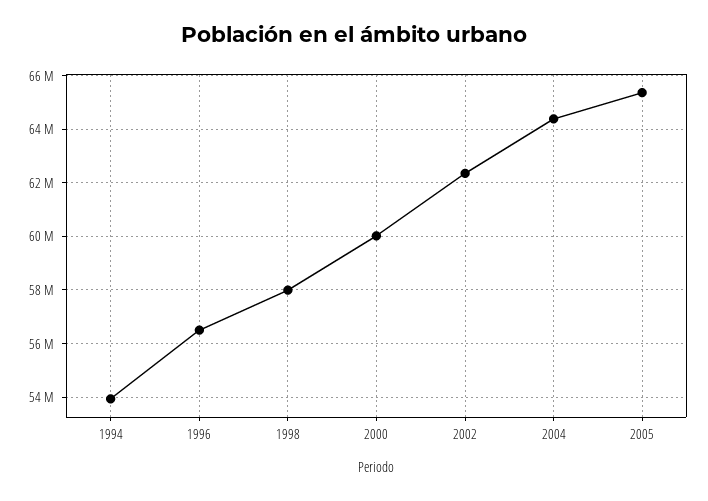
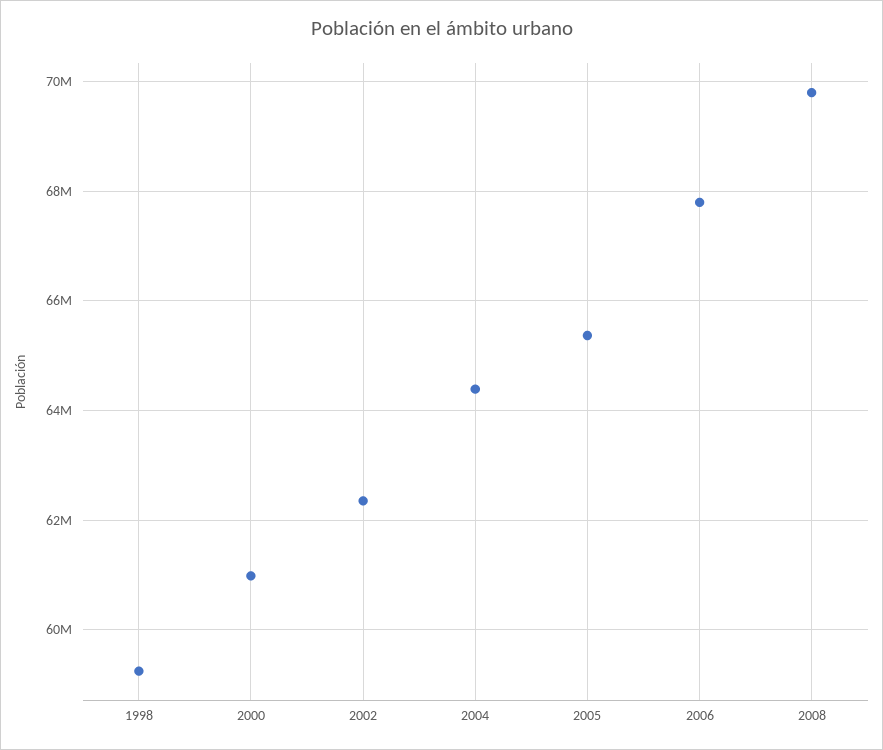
1994: 54000000 -> none
1996: 56500000 -> none
1998: 58000000 -> 59200000
2000: 60000000 -> 61000000
2006: none -> 67800000
2008: none -> 69800000

